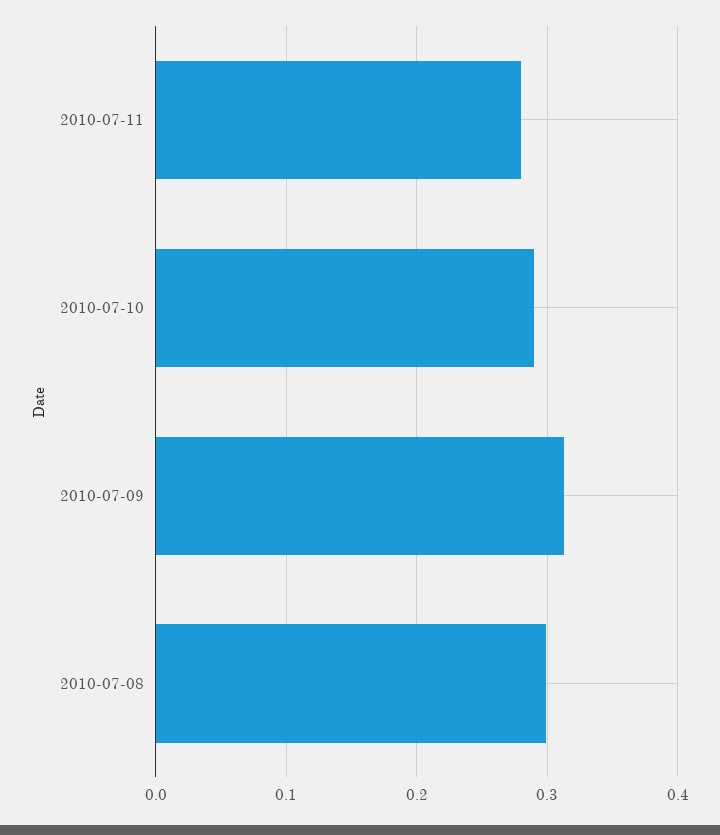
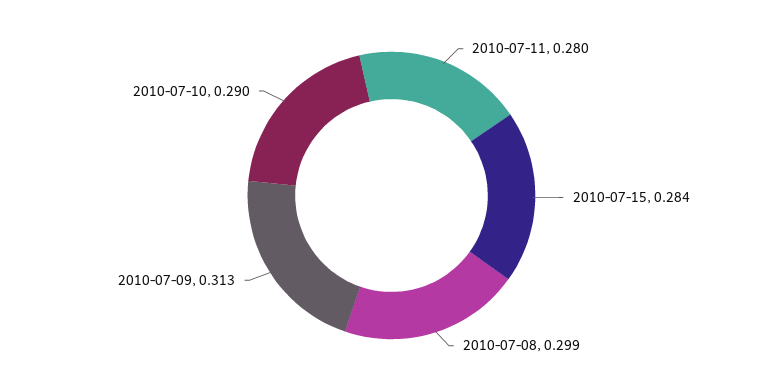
2010-07-15: none -> 0.284

